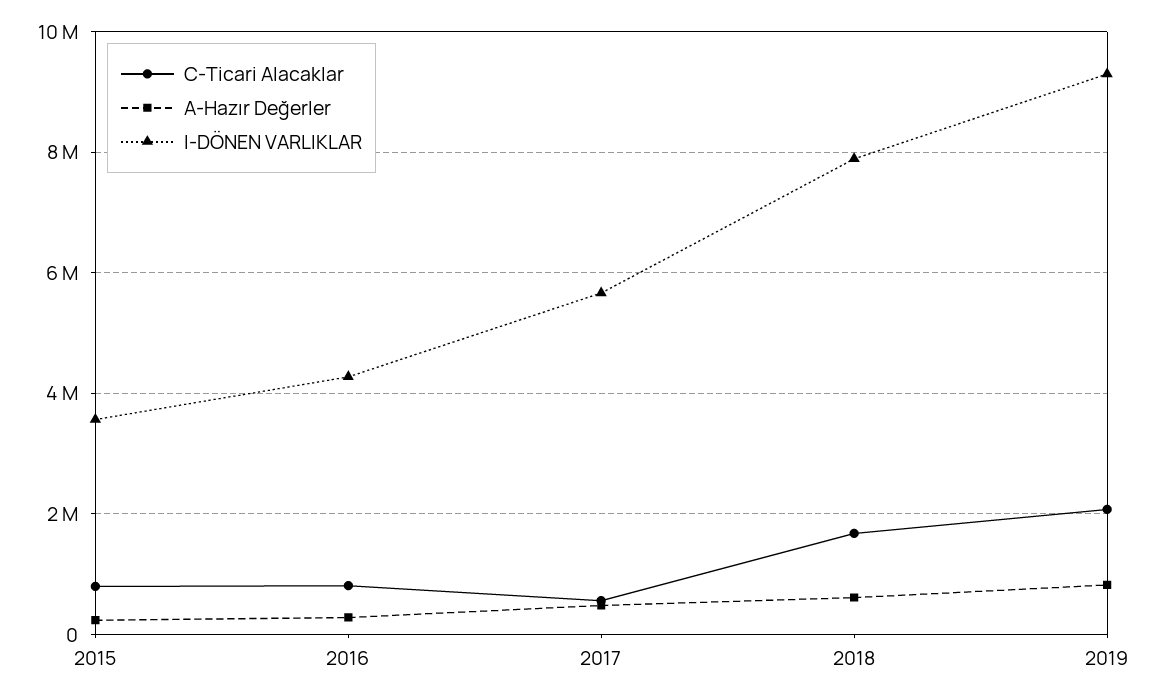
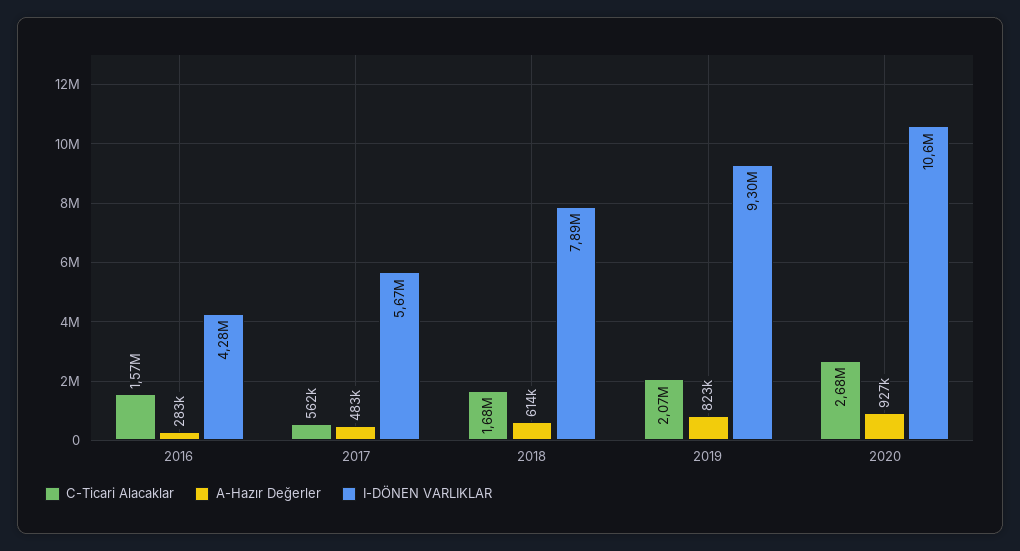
C-Ticari Alacaklar, 2015: 800000 -> none
A-Hazır Değerler, 2015: 200000 -> none
I-DÖNEN VARLIKLAR, 2015: 3600000 -> none
C-Ticari Alacaklar, 2016: 800000 -> 1570000
C-Ticari Alacaklar, 2020: none -> 2680000
A-Hazır Değerler, 2020: none -> 927000
I-DÖNEN VARLIKLAR, 2020: none -> 10600000

